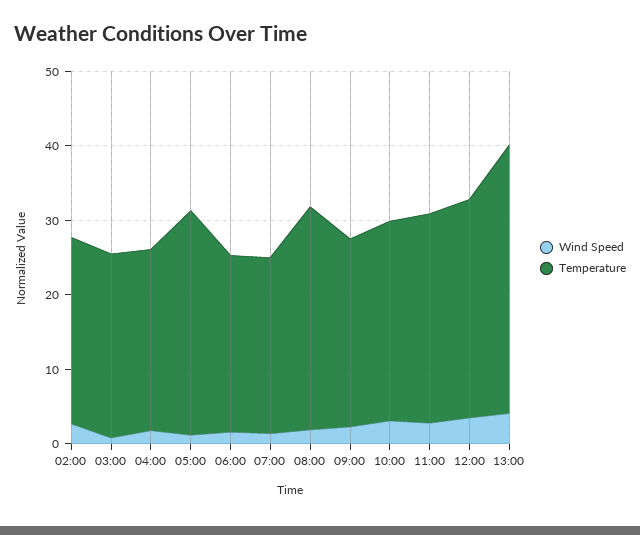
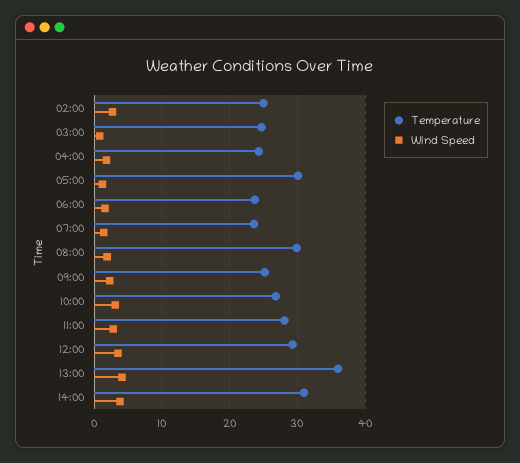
Temperature, 14:00: none -> 31
Wind Speed, 14:00: none -> 4

